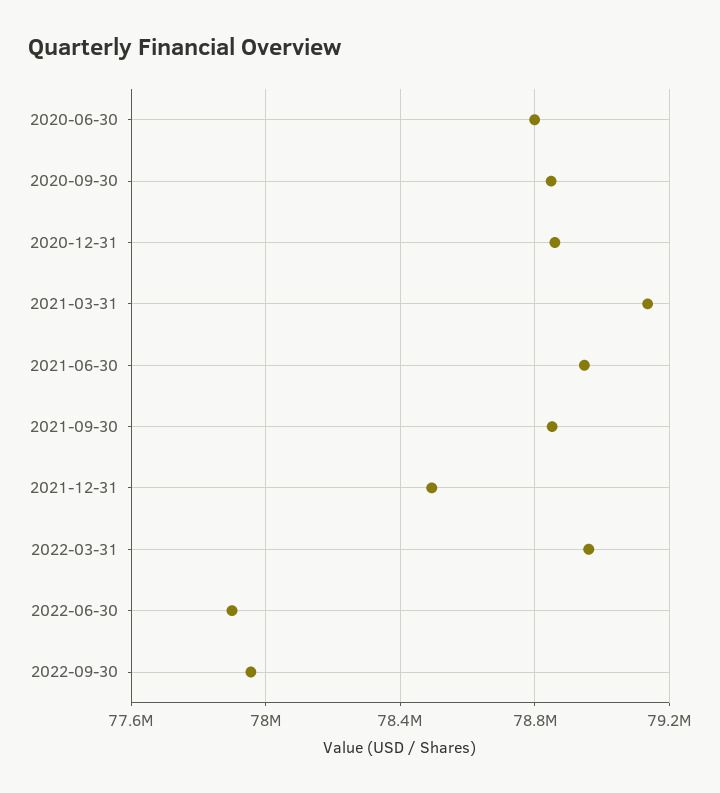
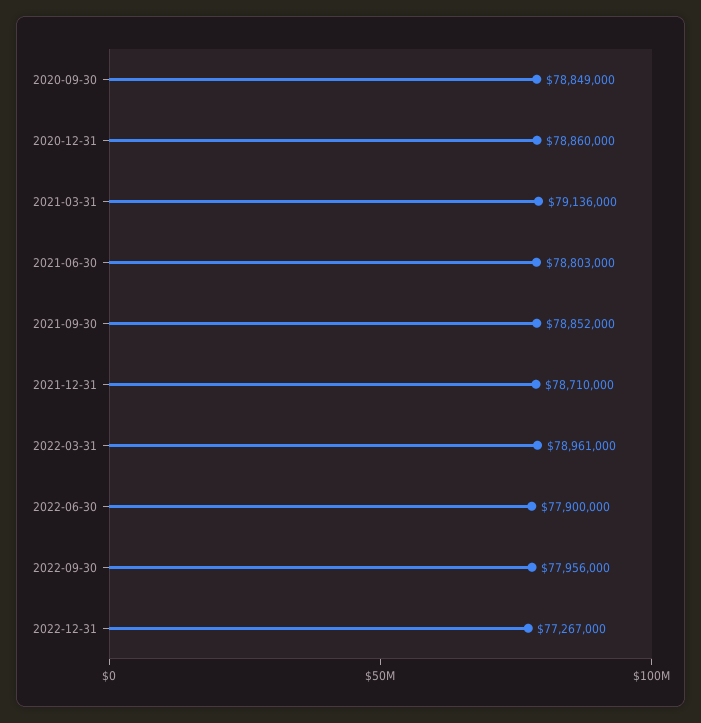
2020-06-30: 78800000 -> none
2021-06-30: 78950000 -> 78803000
2021-12-31: 78500000 -> 78710000
2022-12-31: none -> 77267000

